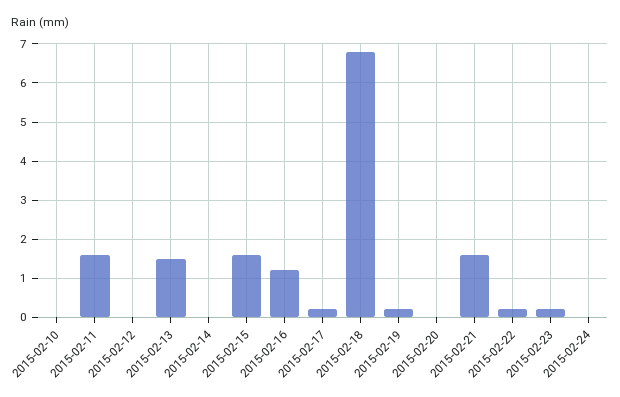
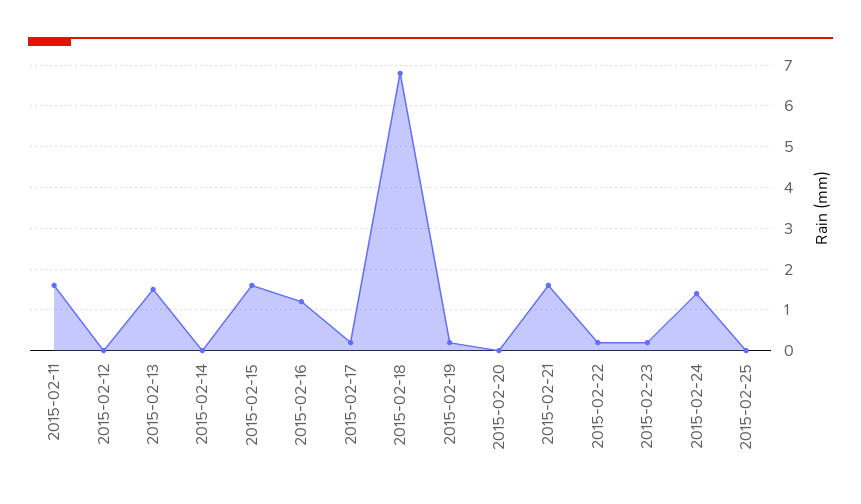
2015-02-10: 0 -> none
2015-02-24: 0 -> 1.5
2015-02-25: none -> 0

